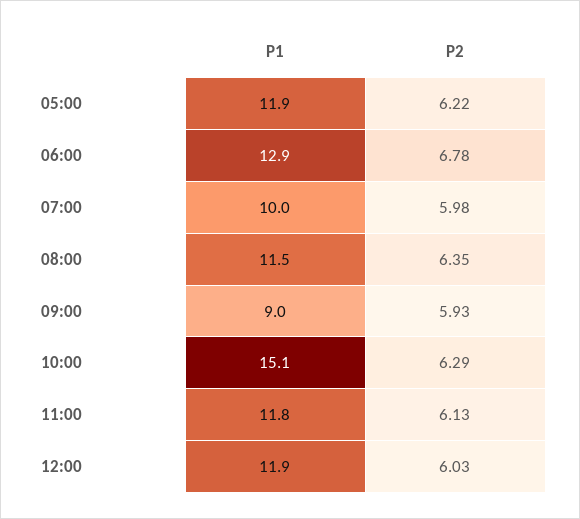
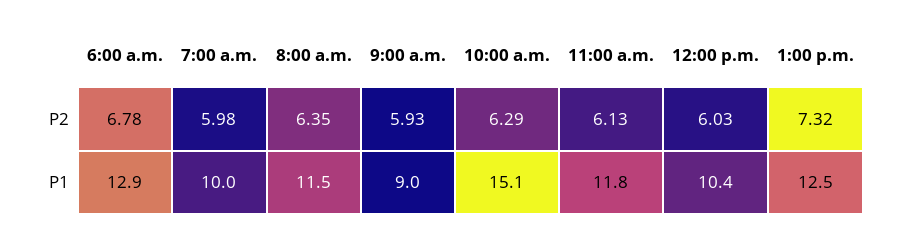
P1, 05:00: 11.9 -> none
P2, 05:00: 6.22 -> none
P1, 12:00: 11.9 -> 10.4
P2, 1:00 p.m.: none -> 7.32
P1, 1:00 p.m.: none -> 12.5

